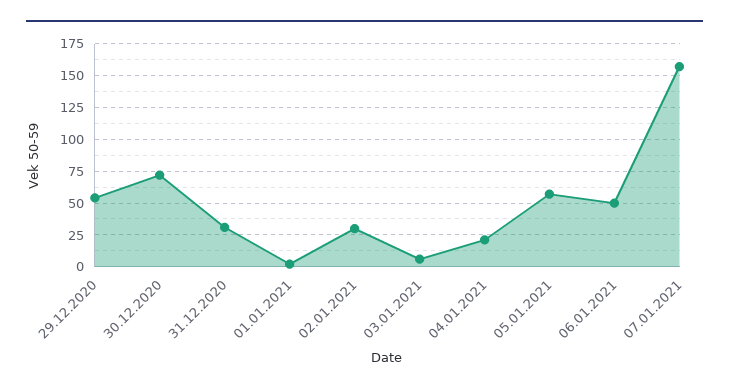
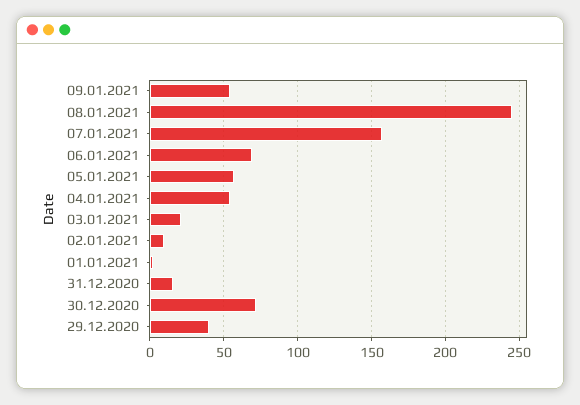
29.12.2020: 55 -> 40
31.12.2020: 30 -> 15
02.01.2021: 30 -> 10
03.01.2021: 5 -> 20
04.01.2021: 20 -> 55
06.01.2021: 50 -> 70
09.01.2021: none -> 55
08.01.2021: none -> 245

